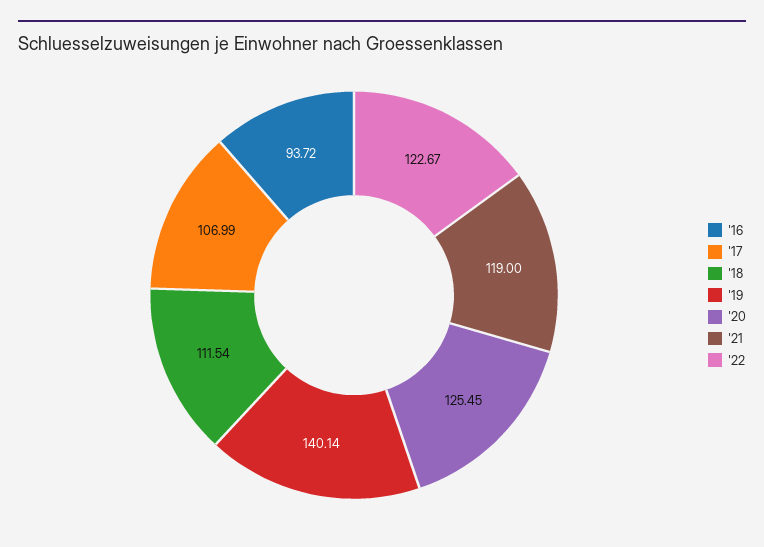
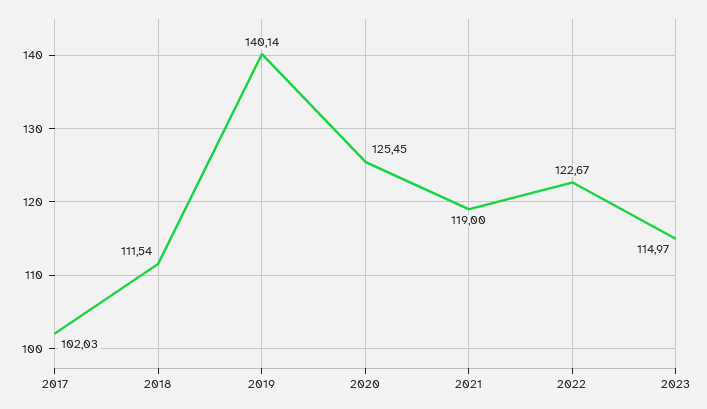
'16: 93.72 -> none
'17: 106.99 -> 102.03
2023: none -> 114.97

